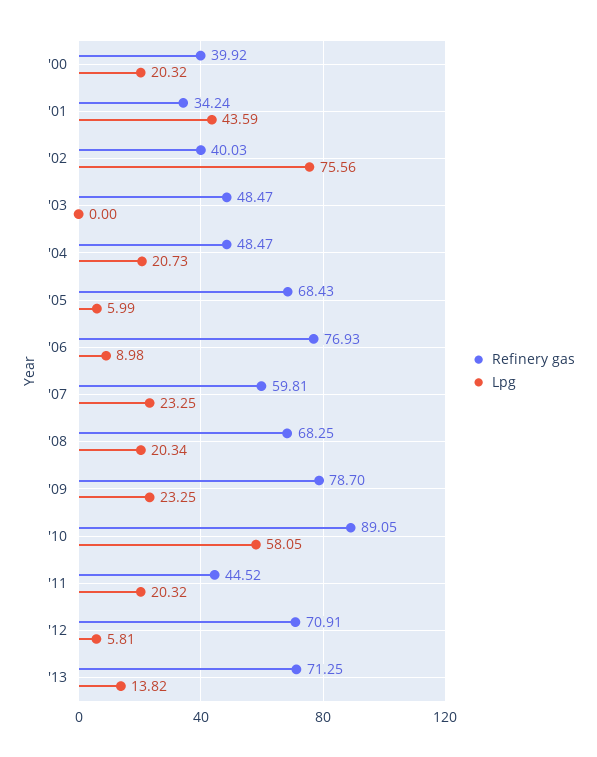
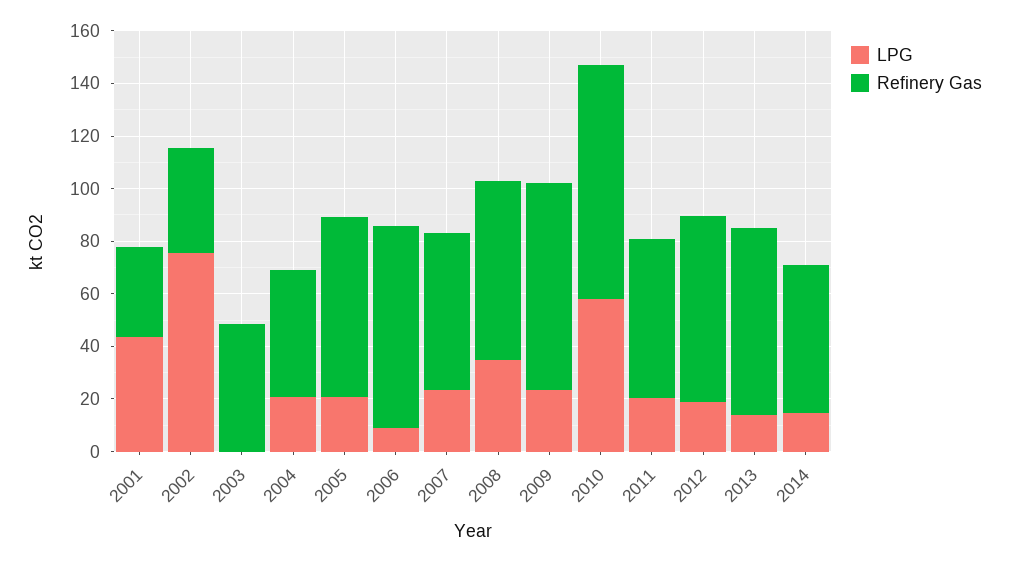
Refinery gas, '00: 39.92 -> none
Lpg, '00: 20.32 -> none
Lpg, '05: 5.99 -> 20
Lpg, '08: 20.34 -> 35
Refinery gas, '11: 44.52 -> 60
Lpg, '12: 5.81 -> 20
Lpg, 2014: none -> 15
Refinery gas, 2014: none -> 55

